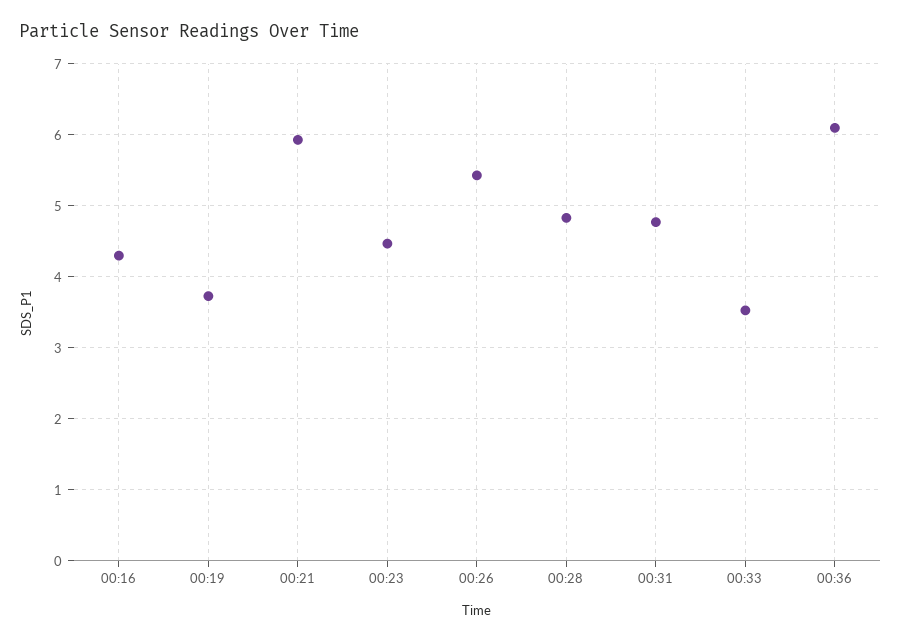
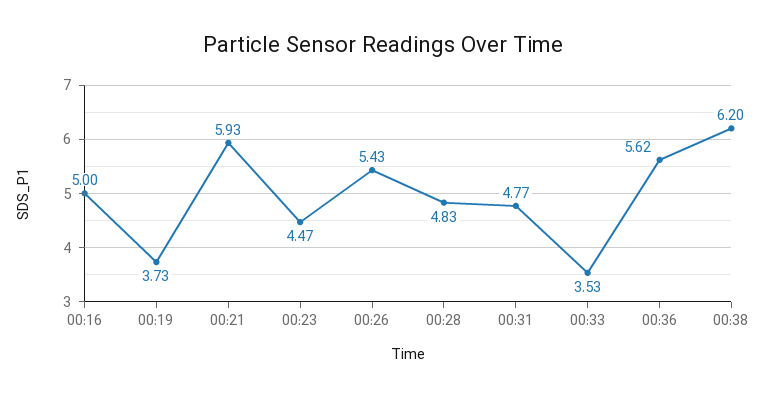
00:16: 4.3 -> 5
00:36: 6.1 -> 5.62
00:38: none -> 6.2

